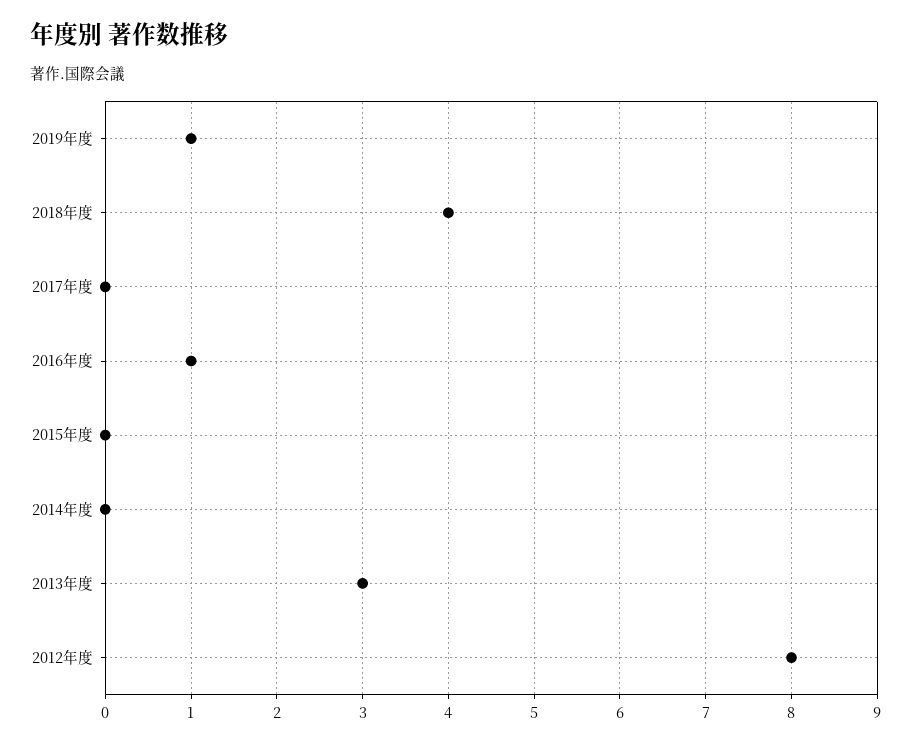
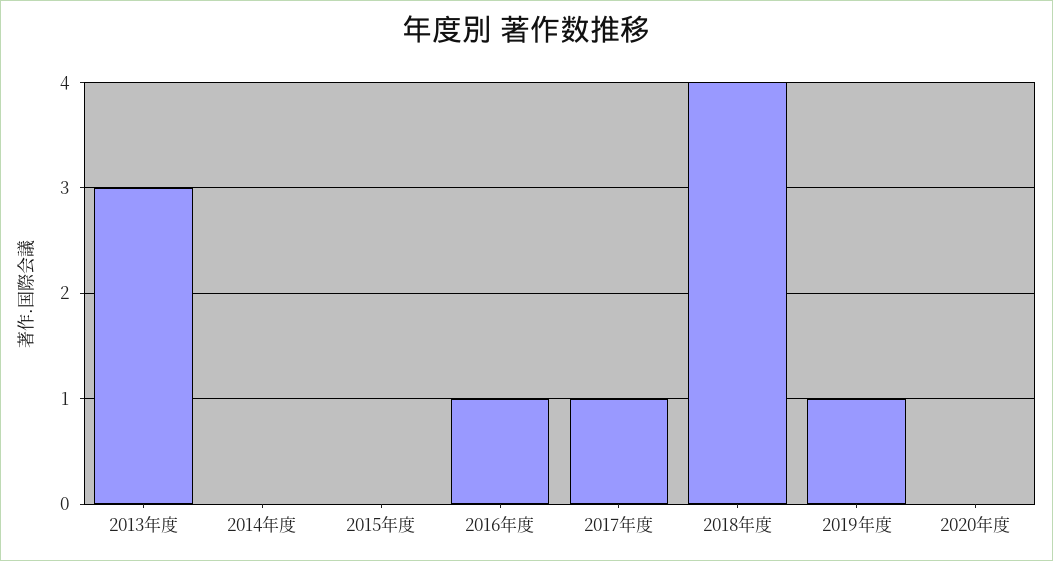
2017年度: 0 -> 1
2012年度: 8 -> none
2020年度: none -> 0

